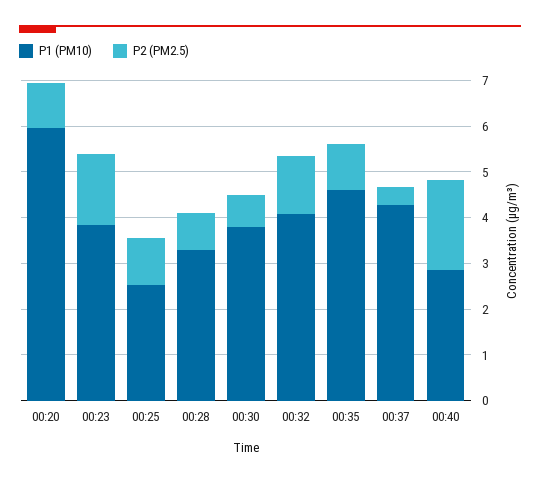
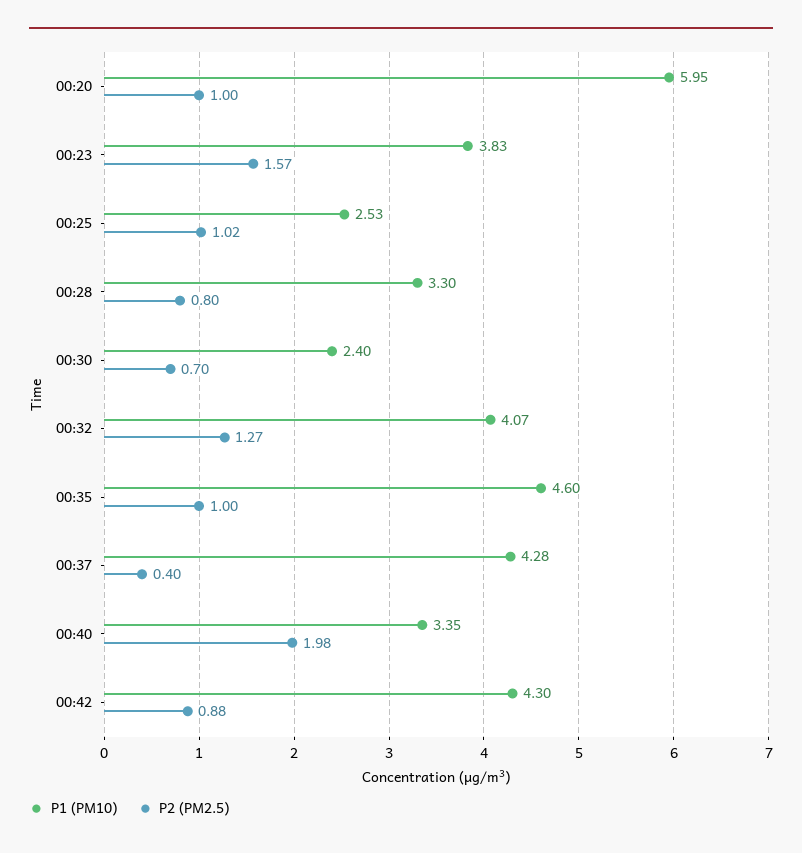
P1 (PM10), 00:30: 3.8 -> 2.4
P1 (PM10), 00:40: 2.8 -> 3.35
P1 (PM10), 00:42: none -> 4.3
P2 (PM2.5), 00:42: none -> 0.88

